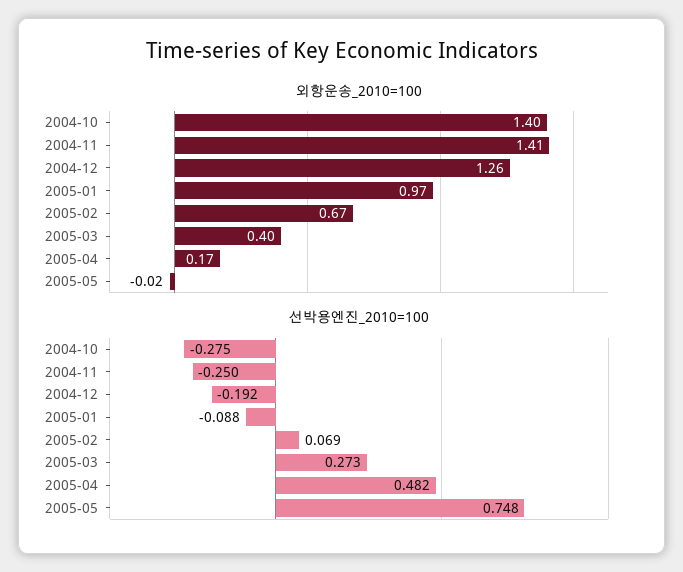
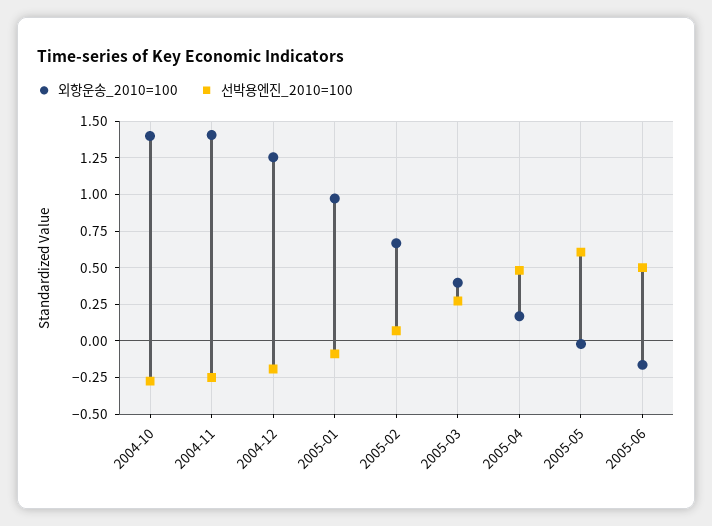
선박용엔진_2010=100, 2005-05: 0.748 -> 0.6
외항운송_2010=100, 2005-06: none -> -0.15
선박용엔진_2010=100, 2005-06: none -> 0.5

